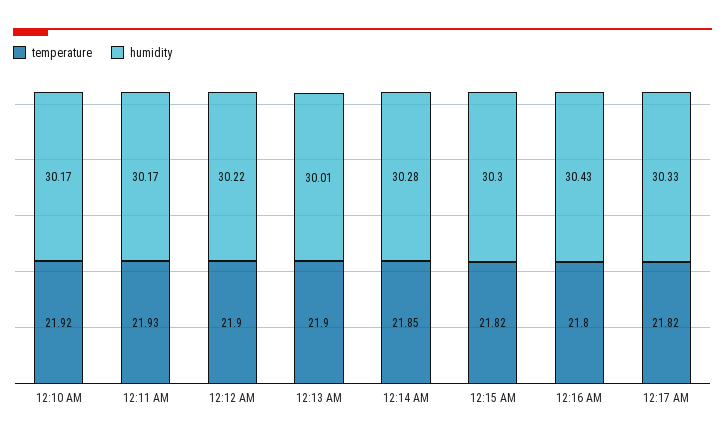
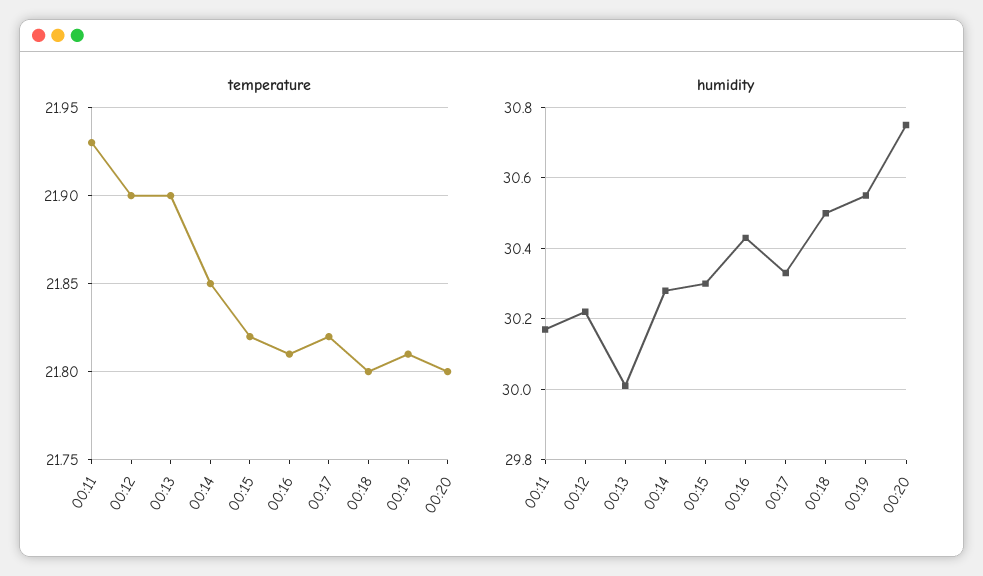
temperature, 12:10 AM: 21.92 -> none
humidity, 12:10 AM: 30.17 -> none
temperature, 12:16 AM: 21.8 -> 21.81
temperature, 00:18: none -> 21.8
temperature, 00:19: none -> 21.81
temperature, 00:20: none -> 21.8
humidity, 00:18: none -> 30.5
humidity, 00:19: none -> 30.55
humidity, 00:20: none -> 30.75

